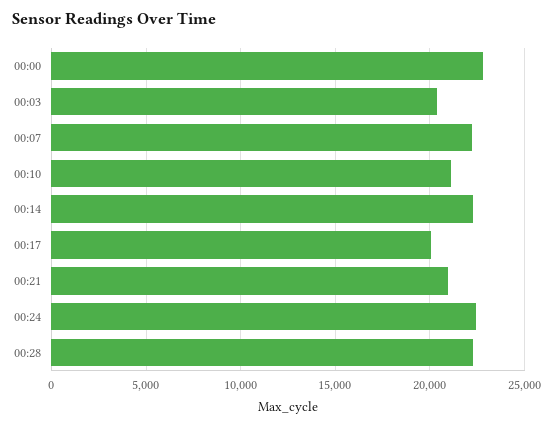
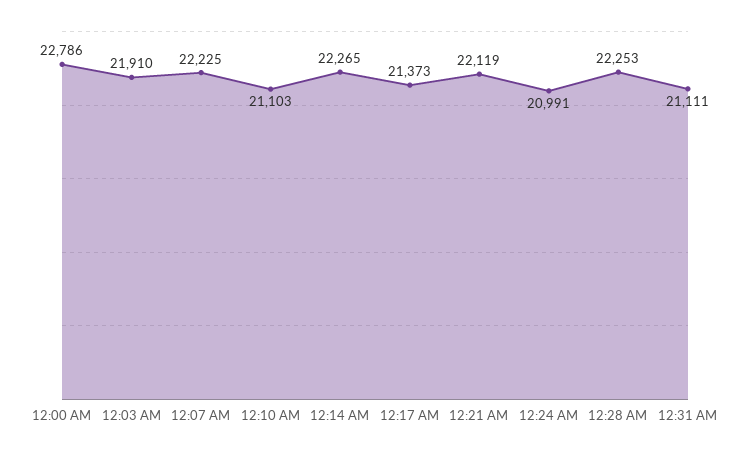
00:03: 20500 -> 21910
00:17: 20000 -> 21373
00:21: 21000 -> 22119
00:24: 22500 -> 20991
12:31 AM: none -> 21111

